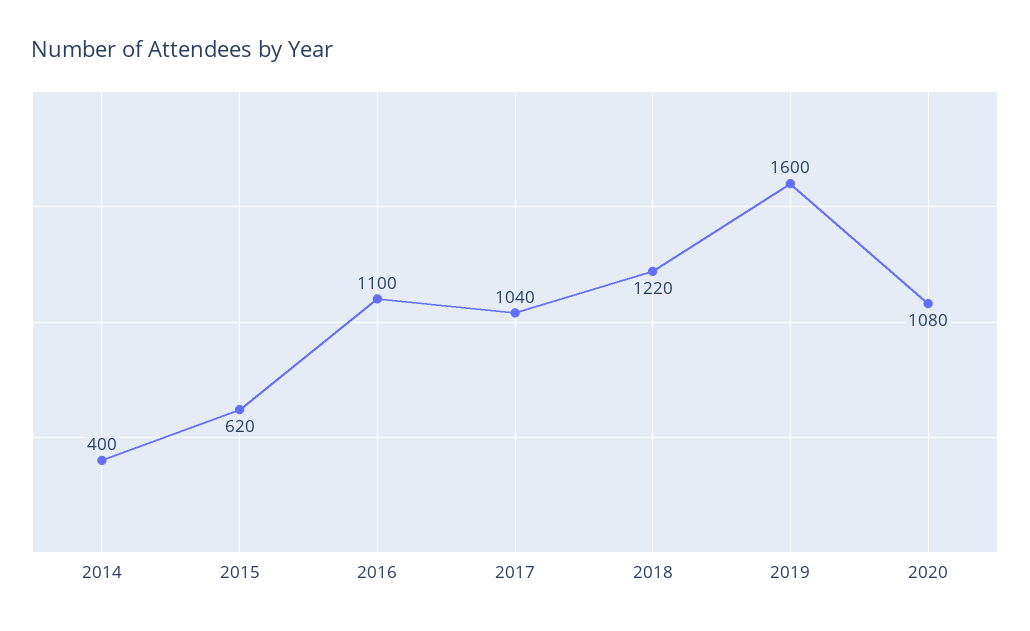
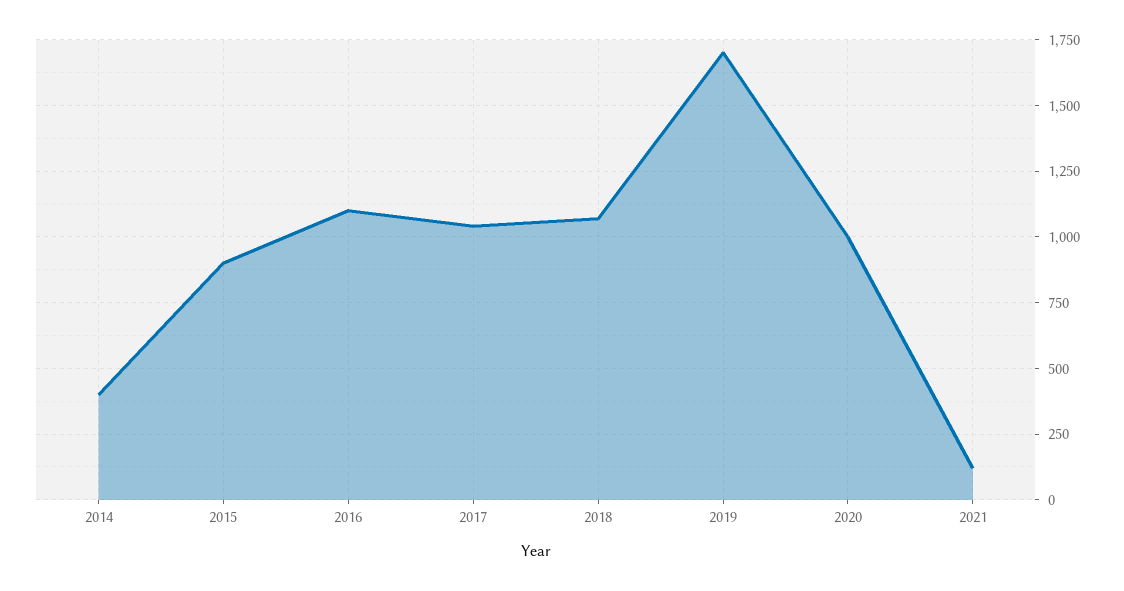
2015: 620 -> 900
2018: 1220 -> 1075
2019: 1600 -> 1700
2020: 1080 -> 1000
2021: none -> 125

